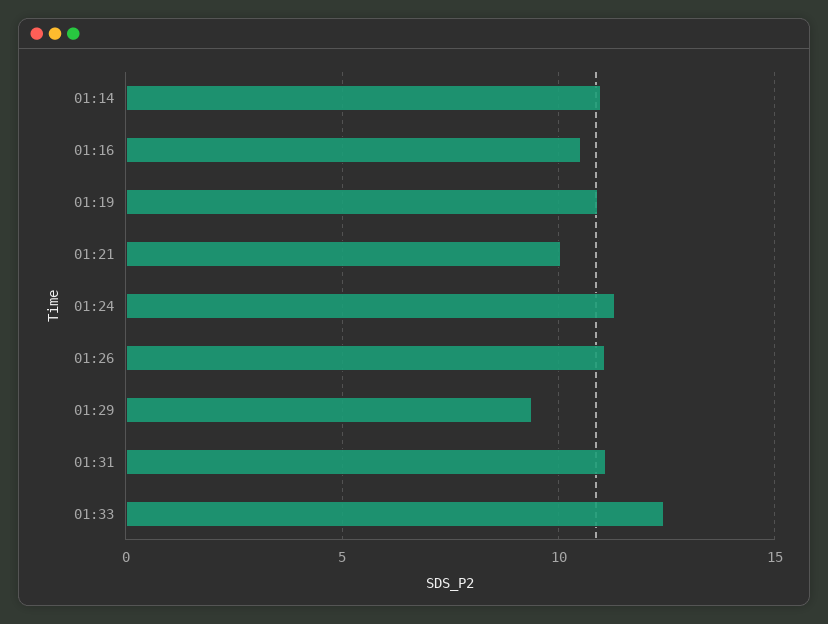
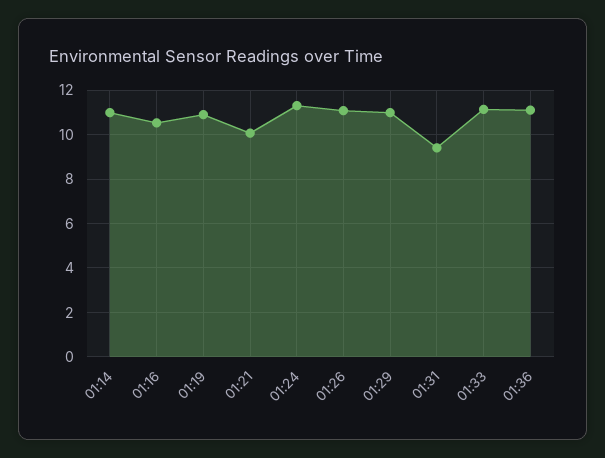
01:29: 9.5 -> 11
01:31: 11 -> 9.5
01:33: 12.5 -> 11
01:36: none -> 11

